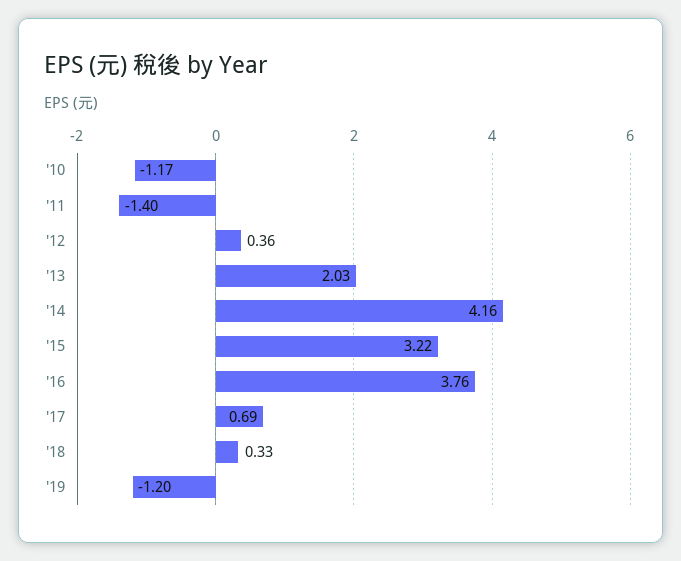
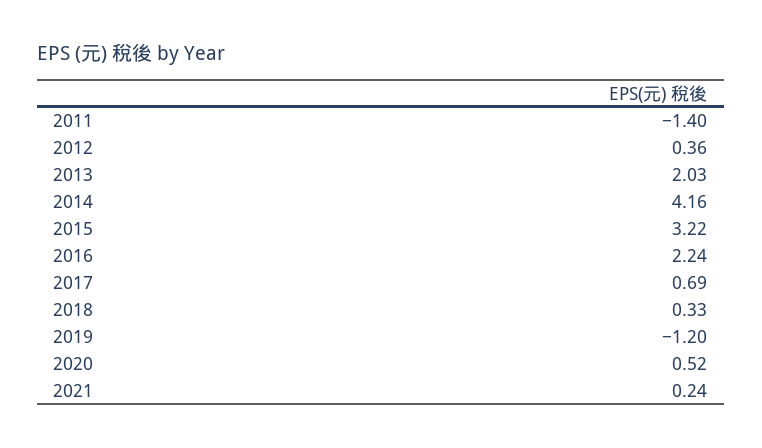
'10: -1.17 -> none
'16: 3.76 -> 2.24
2020: none -> 0.52
2021: none -> 0.24

